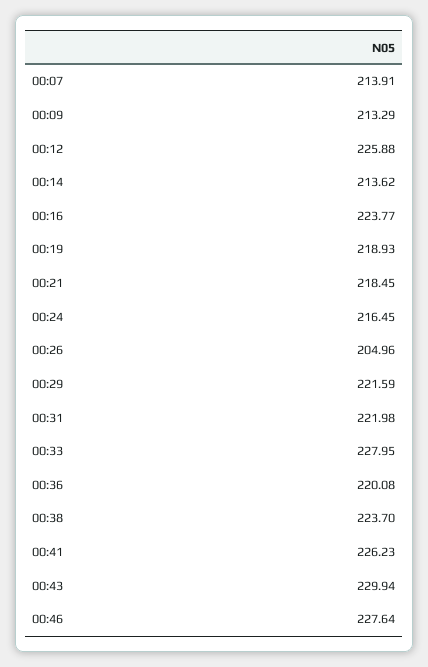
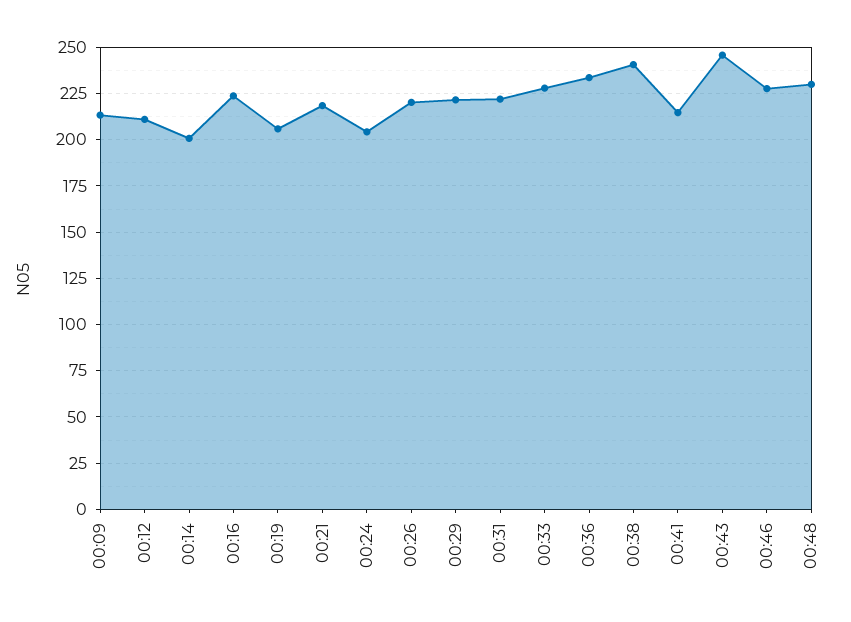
00:07: 213.91 -> none
00:12: 225.88 -> 210
00:14: 213.62 -> 200
00:19: 218.93 -> 205
00:24: 216.45 -> 205
00:26: 204.96 -> 220
00:36: 220.08 -> 235
00:38: 223.7 -> 240
00:41: 226.23 -> 215
00:43: 229.94 -> 245
00:48: none -> 230

